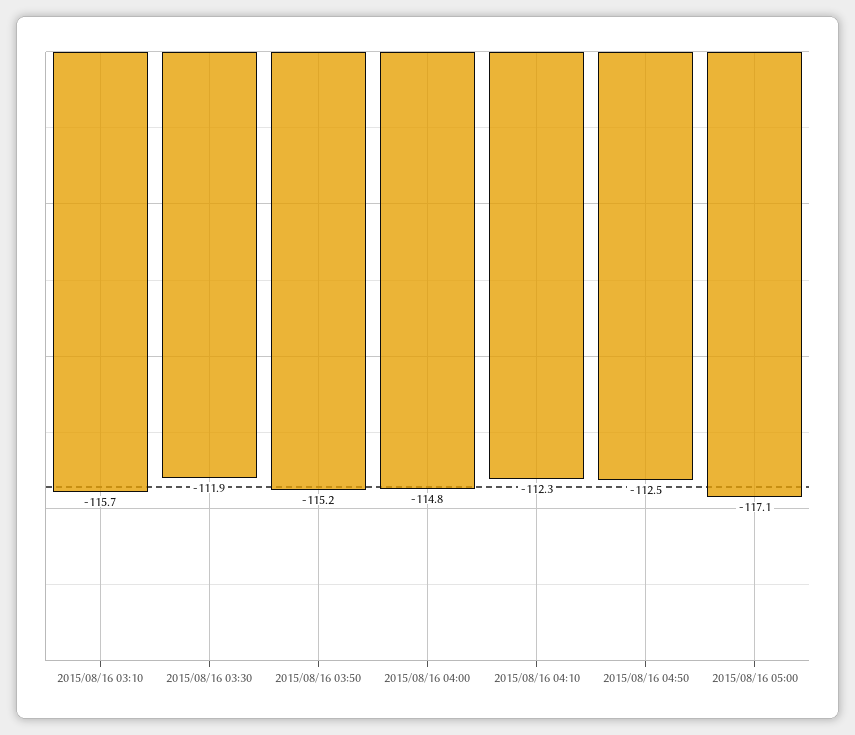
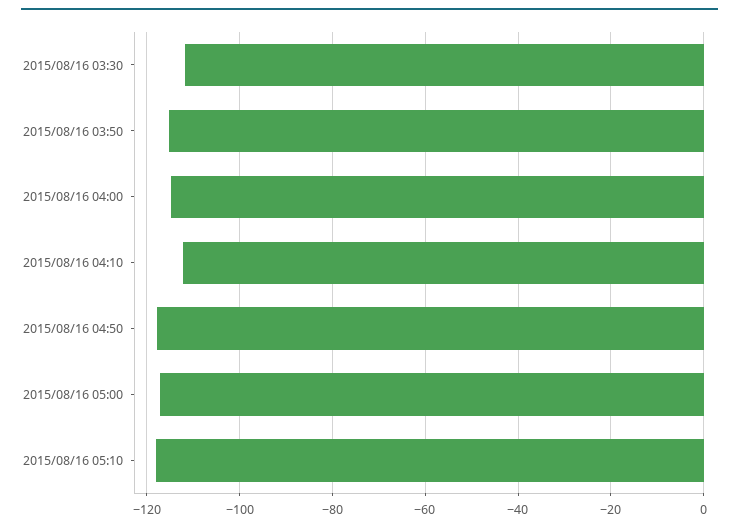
2015/08/16 03:10: -115.7 -> none
2015/08/16 04:50: -112.5 -> -118
2015/08/16 05:10: none -> -118

